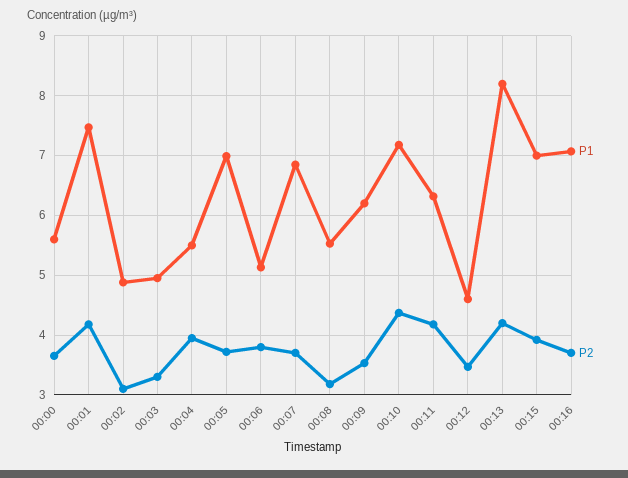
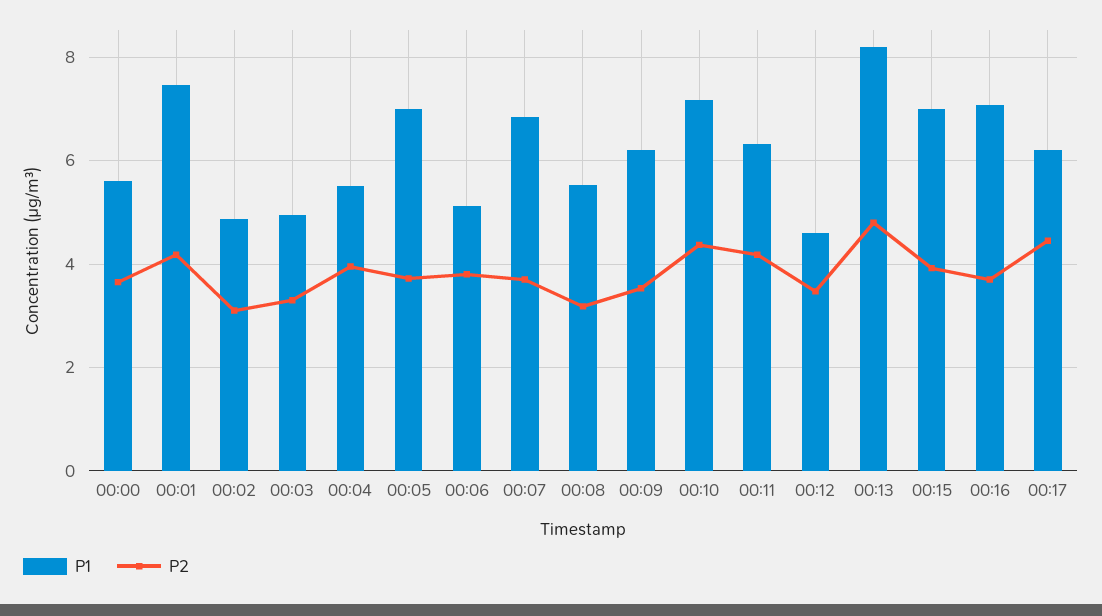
P2, 00:13: 4.2 -> 4.8
P1, 00:17: none -> 6.2
P2, 00:17: none -> 4.4

